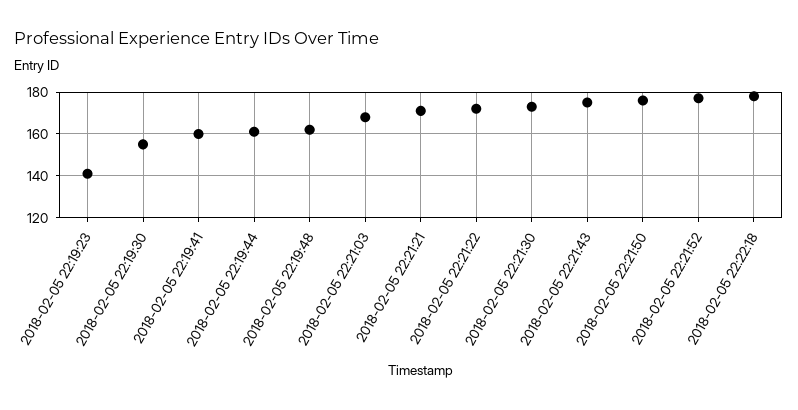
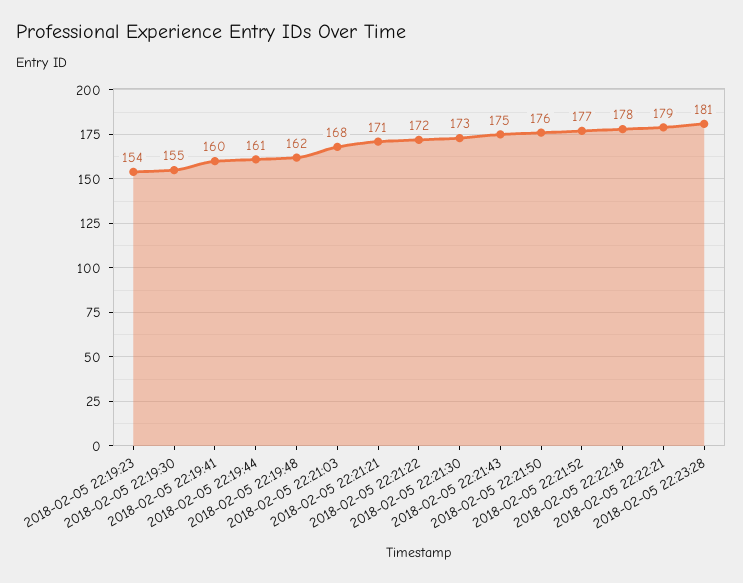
2018-02-05 22:19:23: 140 -> 154
2018-02-05 22:22:21: none -> 179
2018-02-05 22:23:28: none -> 181

